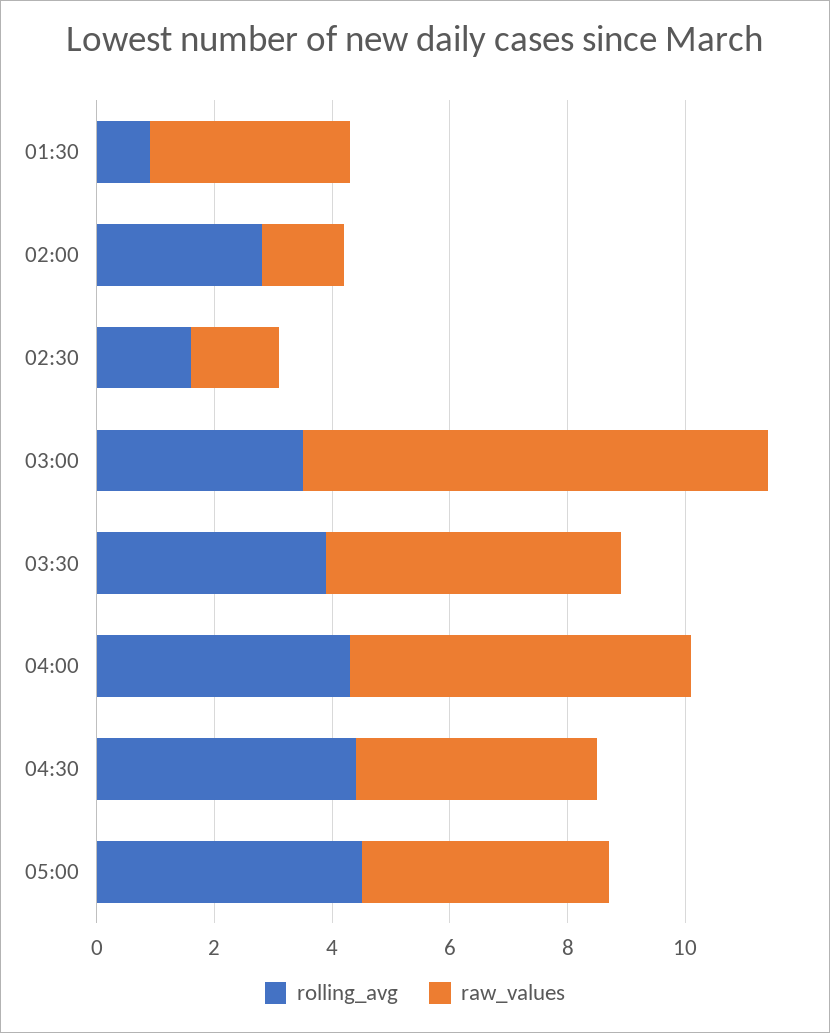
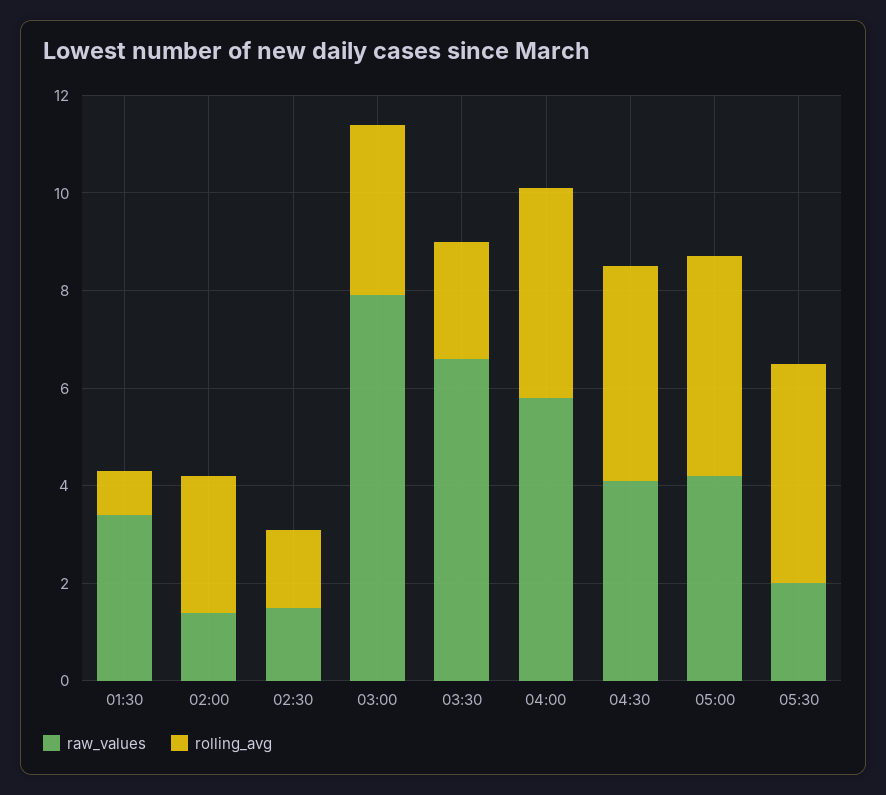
rolling_avg, 03:30: 4 -> 2.5
raw_values, 03:30: 5 -> 6.5
raw_values, 05:30: none -> 2
rolling_avg, 05:30: none -> 4.5

